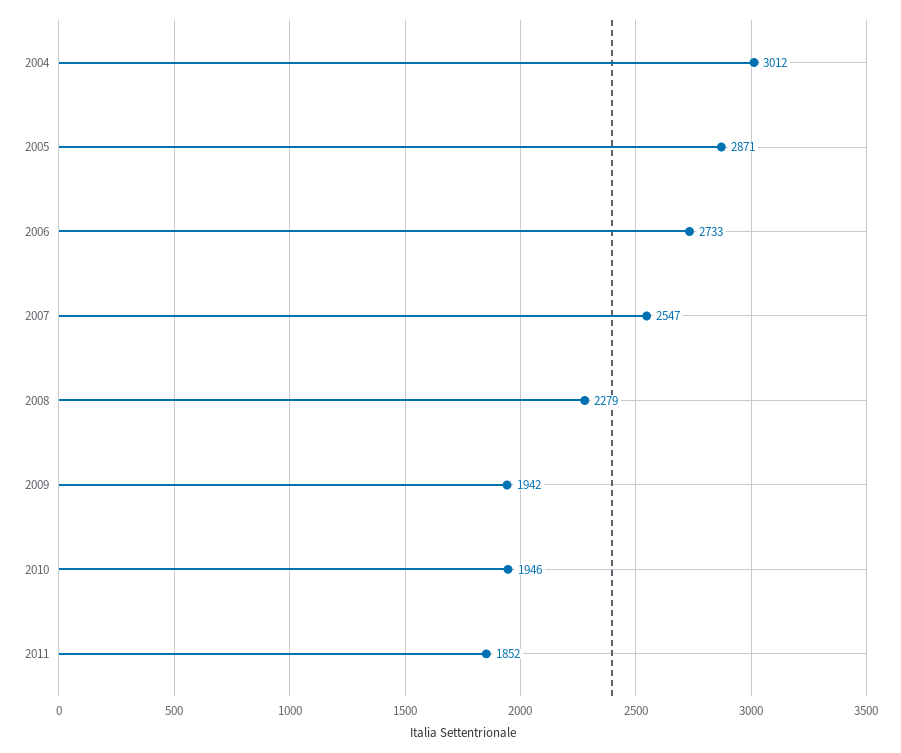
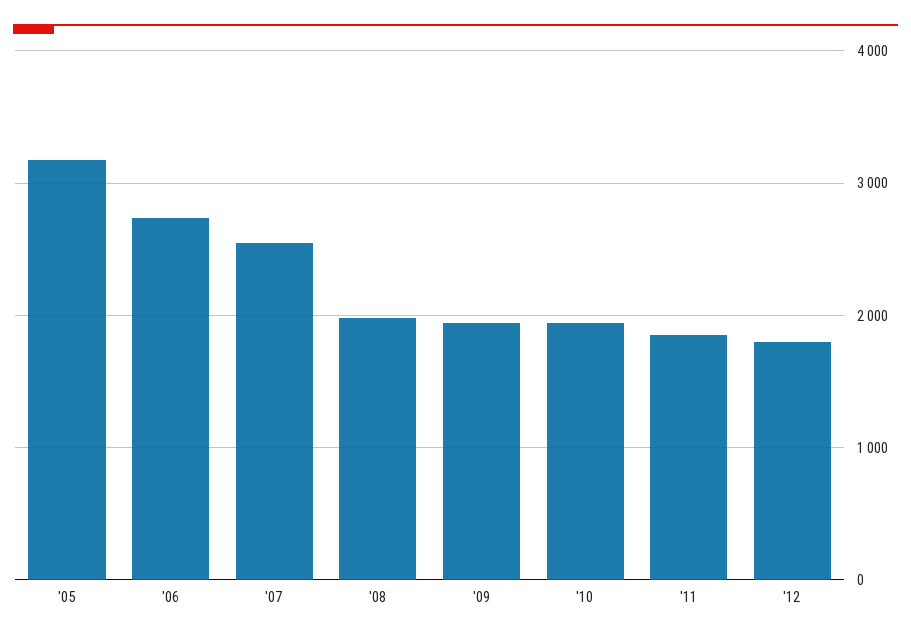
2004: 3012 -> none
2005: 2871 -> 3200
2008: 2279 -> 2000
'12: none -> 1800

